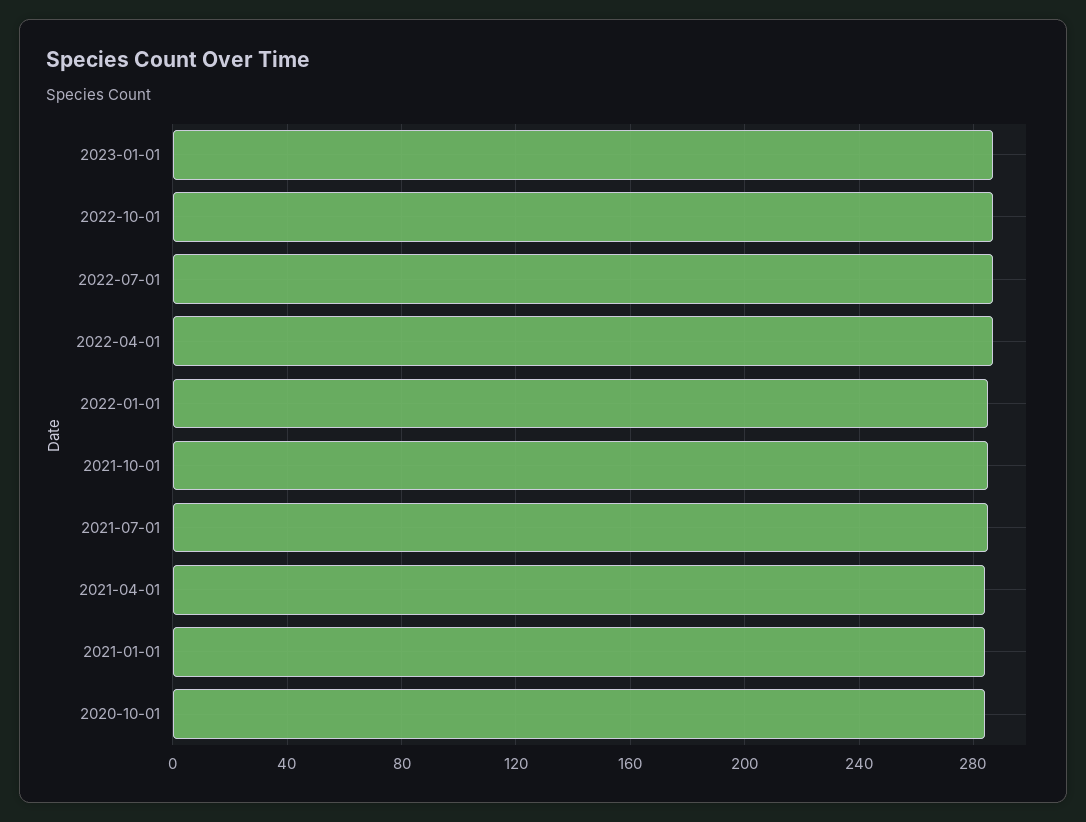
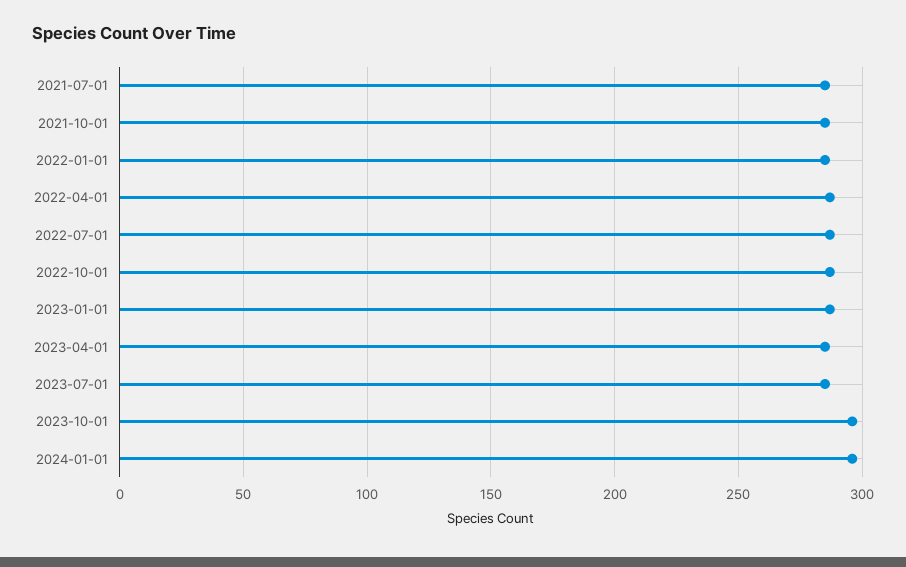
2021-04-01: 285 -> none
2021-01-01: 285 -> none
2020-10-01: 285 -> none
2023-04-01: none -> 285
2023-07-01: none -> 285
2023-10-01: none -> 295
2024-01-01: none -> 295

